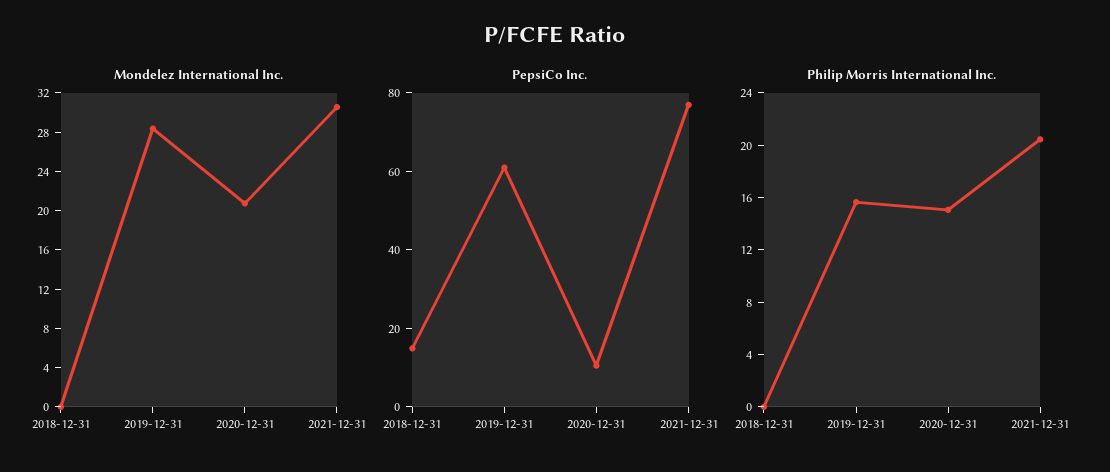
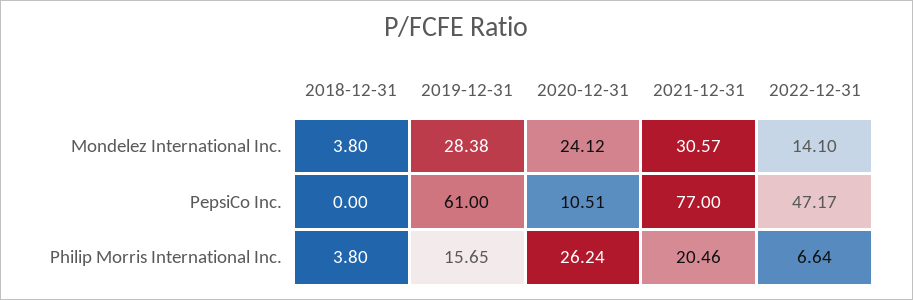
Mondelez International Inc., 2018-12-31: 0 -> 3.8
Mondelez International Inc., 2020-12-31: 21 -> 24.12
PepsiCo Inc., 2018-12-31: 15 -> 0
Philip Morris International Inc., 2018-12-31: 0 -> 3.8
Philip Morris International Inc., 2020-12-31: 15 -> 26.24
Mondelez International Inc., 2022-12-31: none -> 14.1
PepsiCo Inc., 2022-12-31: none -> 47.17
Philip Morris International Inc., 2022-12-31: none -> 6.64

